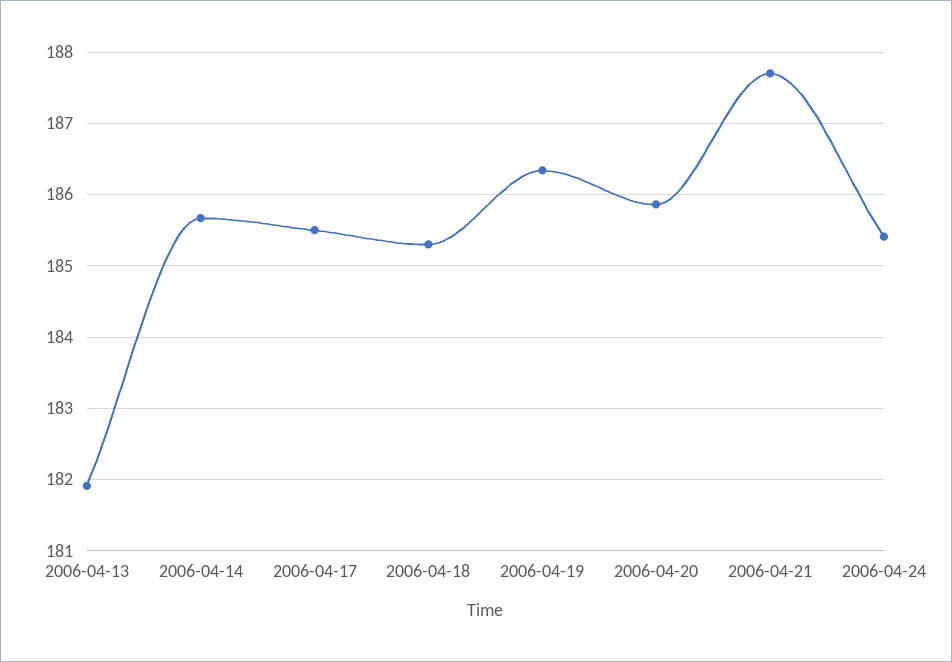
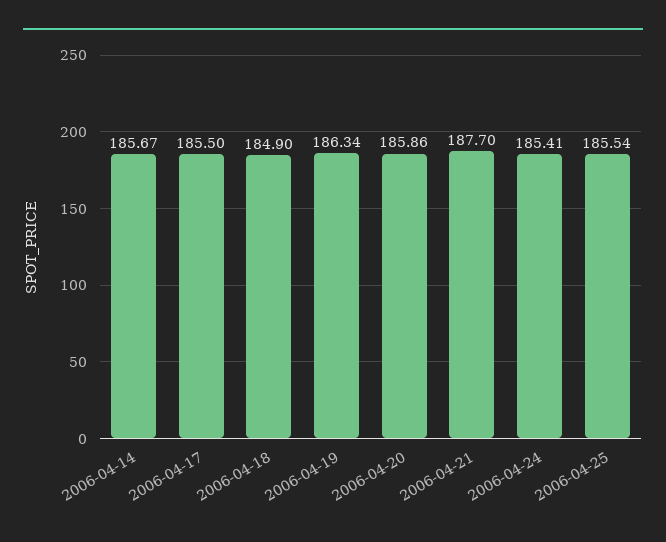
2006-04-13: 181.9 -> none
2006-04-18: 185.3 -> 184.9
2006-04-25: none -> 185.54

